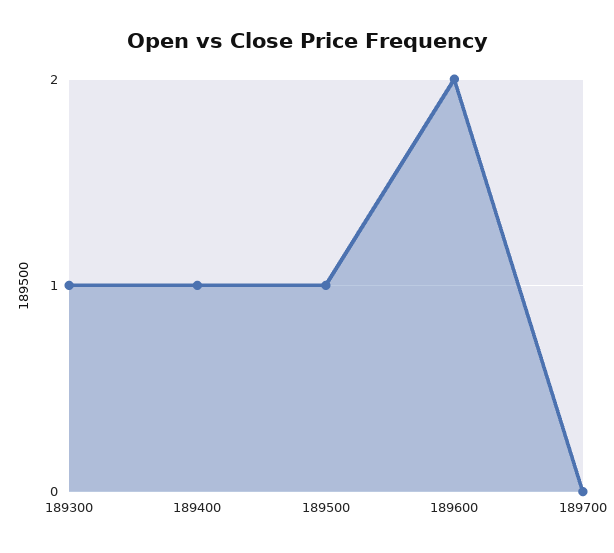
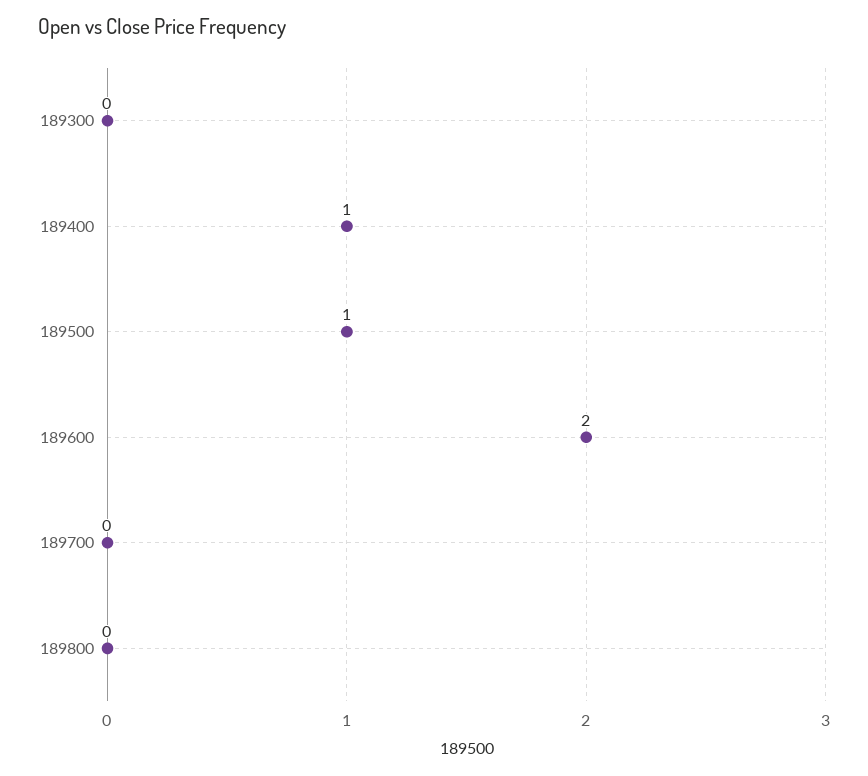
189300: 1 -> 0
189800: none -> 0

